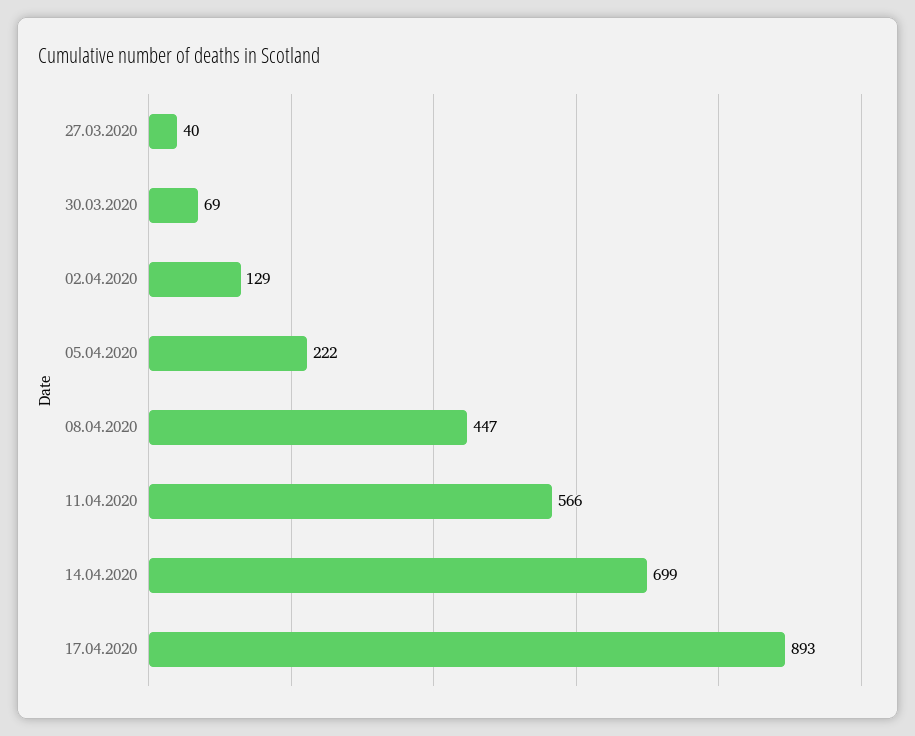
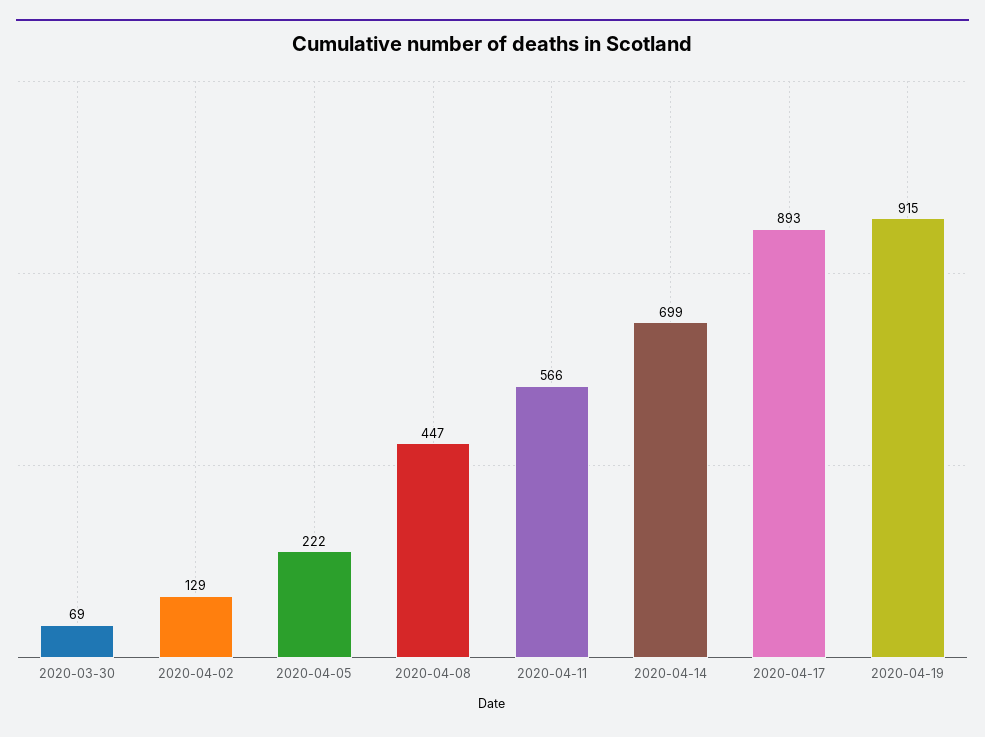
27.03.2020: 40 -> none
2020-04-19: none -> 915

